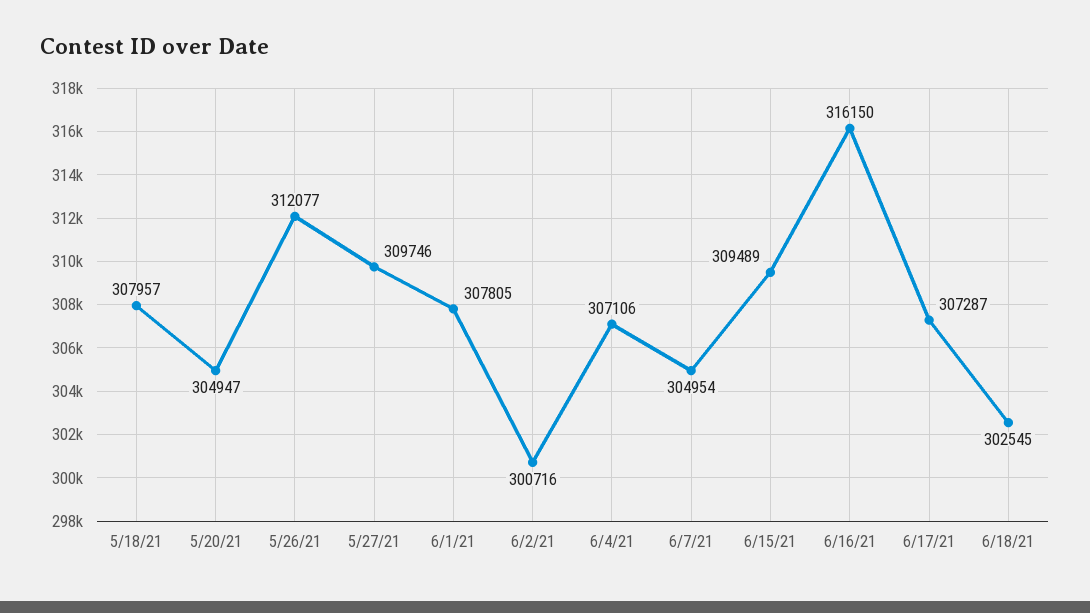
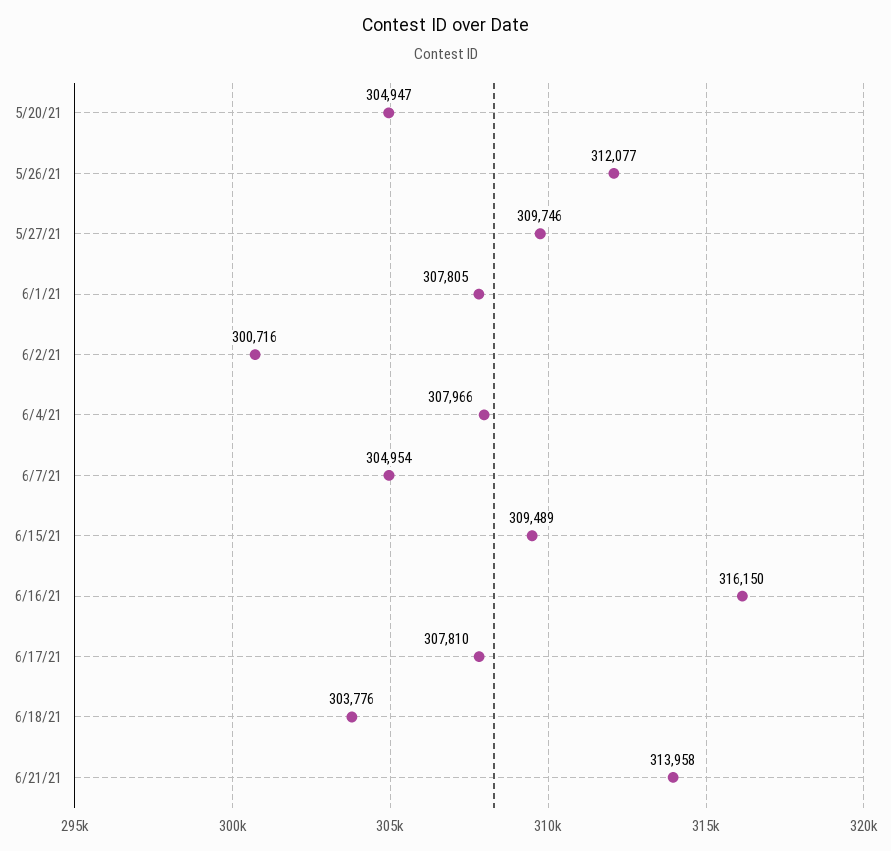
5/18/21: 307957 -> none
6/4/21: 307106 -> 307966
6/17/21: 307287 -> 307810
6/18/21: 302545 -> 303776
6/21/21: none -> 313958

